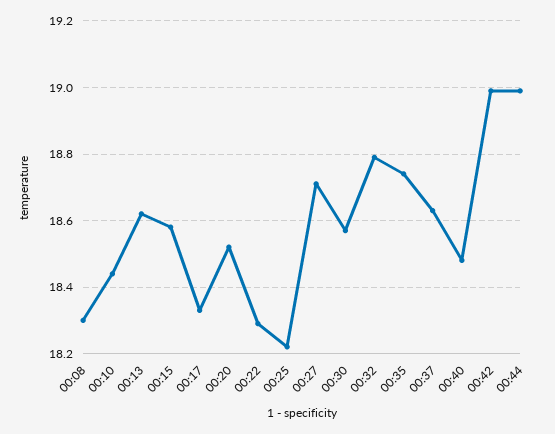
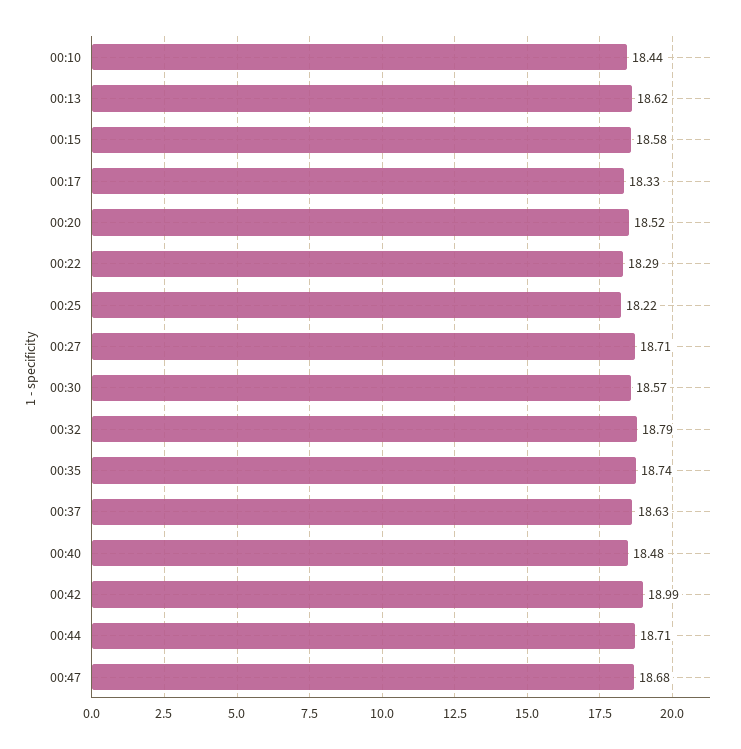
00:08: 18.3 -> none
00:44: 19 -> 18.71
00:47: none -> 18.68

